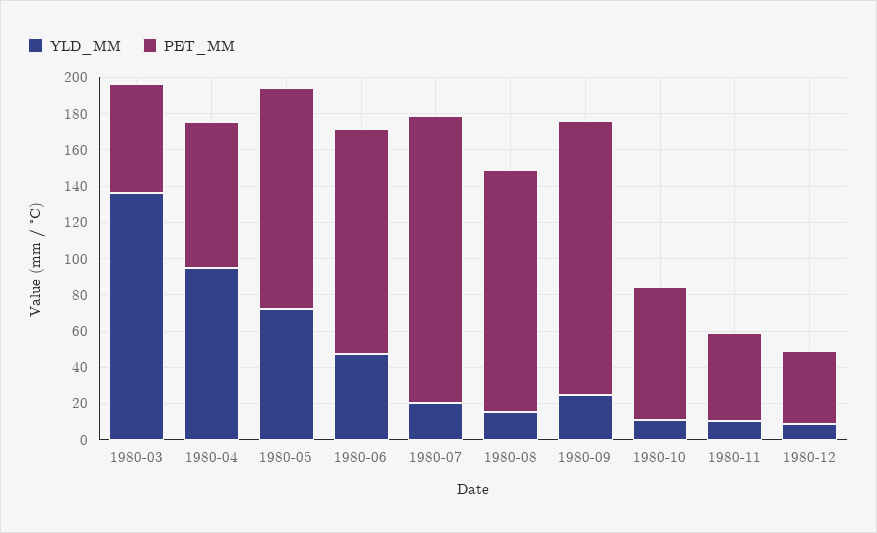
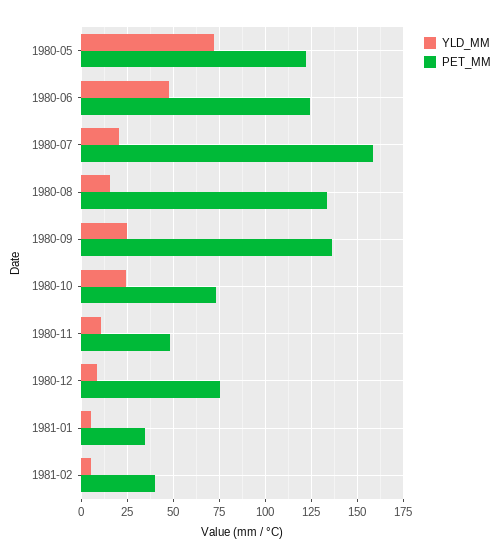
YLD_MM, 1980-03: 135 -> none
PET_MM, 1980-03: 60 -> none
YLD_MM, 1980-04: 95 -> none
PET_MM, 1980-04: 80 -> none
PET_MM, 1980-09: 150 -> 135
YLD_MM, 1980-10: 10 -> 25
PET_MM, 1980-12: 40 -> 75
YLD_MM, 1981-01: none -> 5
PET_MM, 1981-01: none -> 35
YLD_MM, 1981-02: none -> 5
PET_MM, 1981-02: none -> 40

